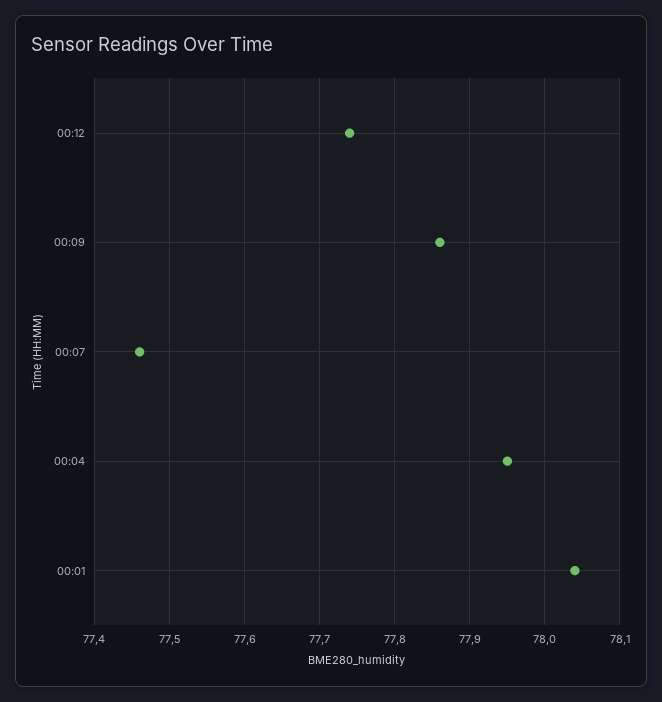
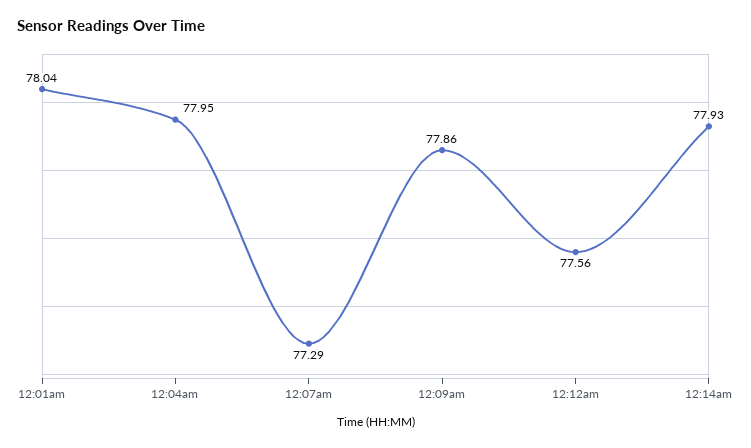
00:12: 77.74 -> 77.56
00:07: 77.46 -> 77.29
12:14am: none -> 77.93

